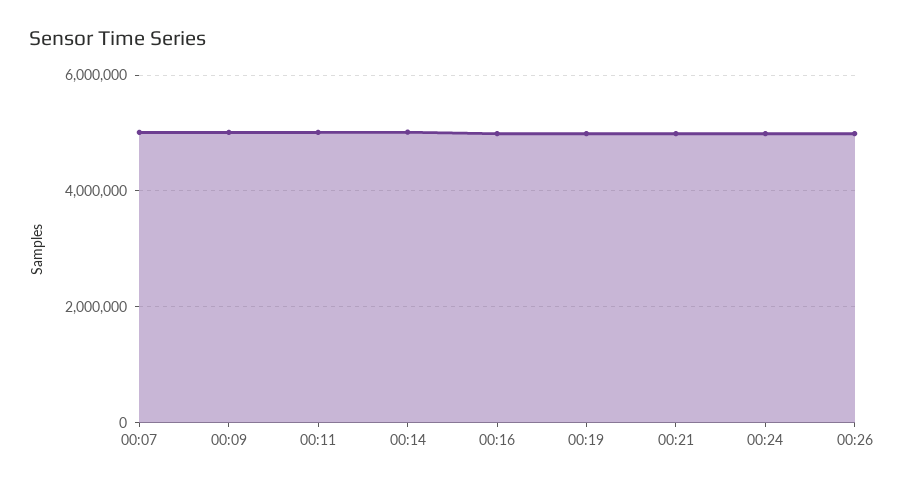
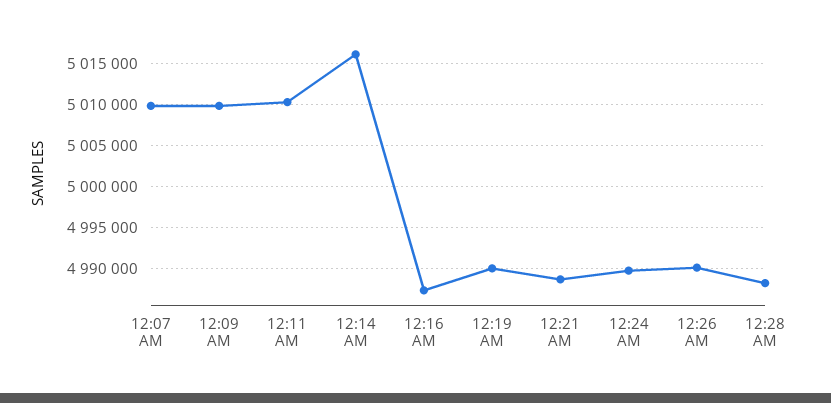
12:28 AM: none -> 4988000

